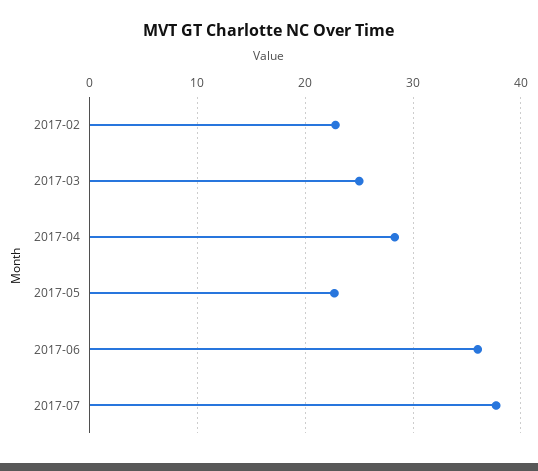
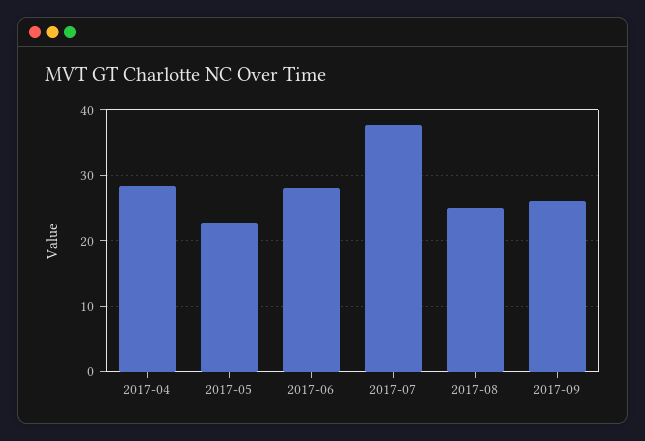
2017-02: 23 -> none
2017-03: 25 -> none
2017-06: 36 -> 28
2017-08: none -> 25
2017-09: none -> 26

